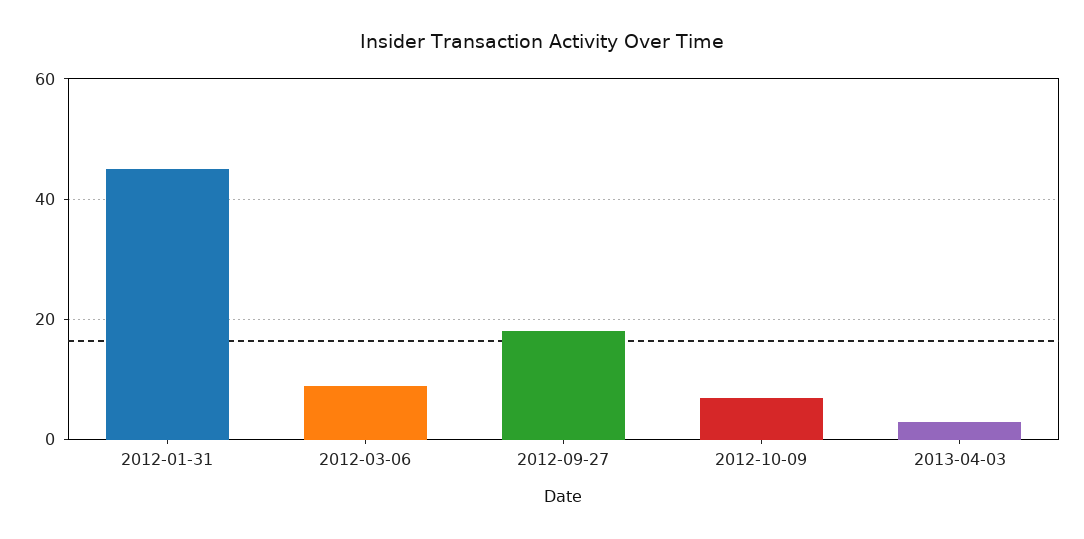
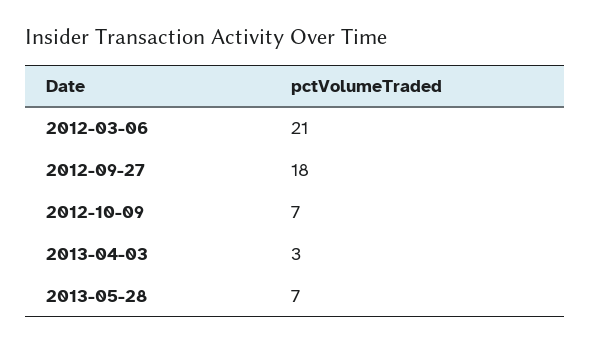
2012-01-31: 45 -> none
2012-03-06: 10 -> 21
2013-05-28: none -> 7

